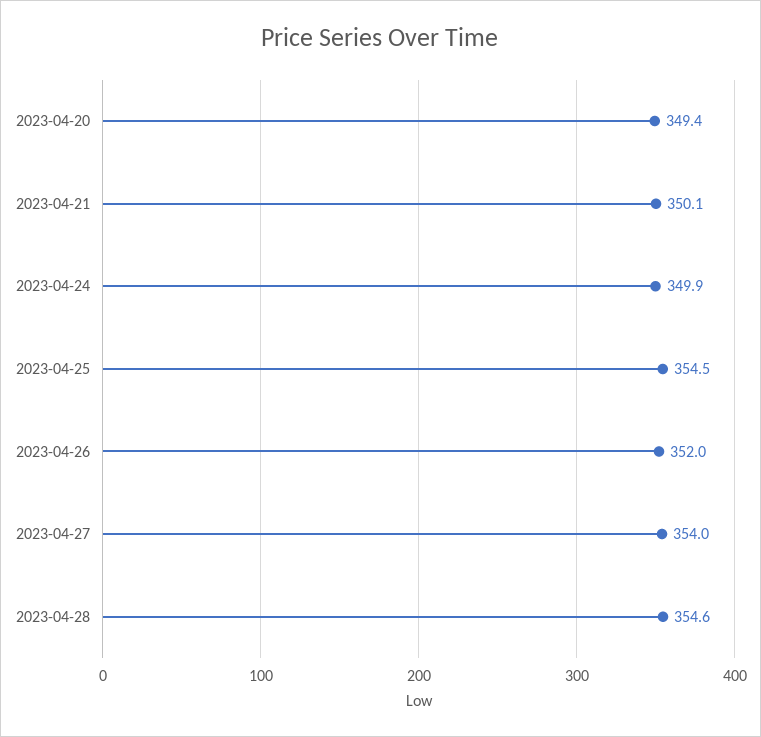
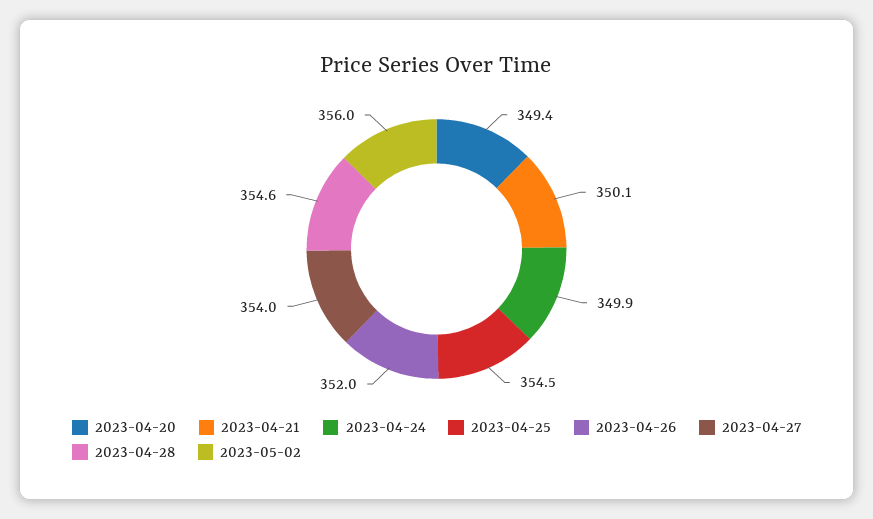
2023-05-02: none -> 356

